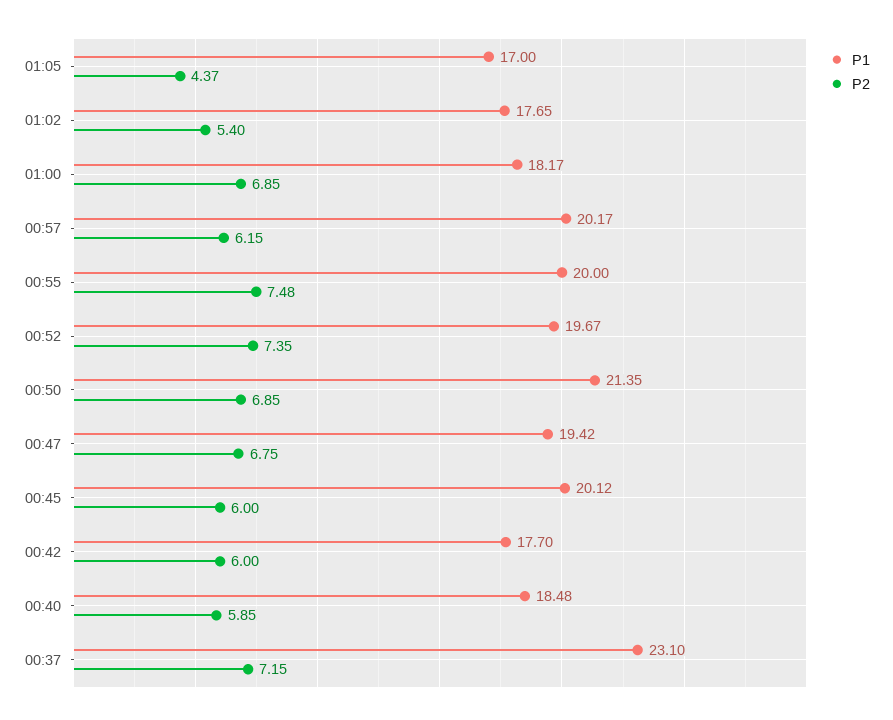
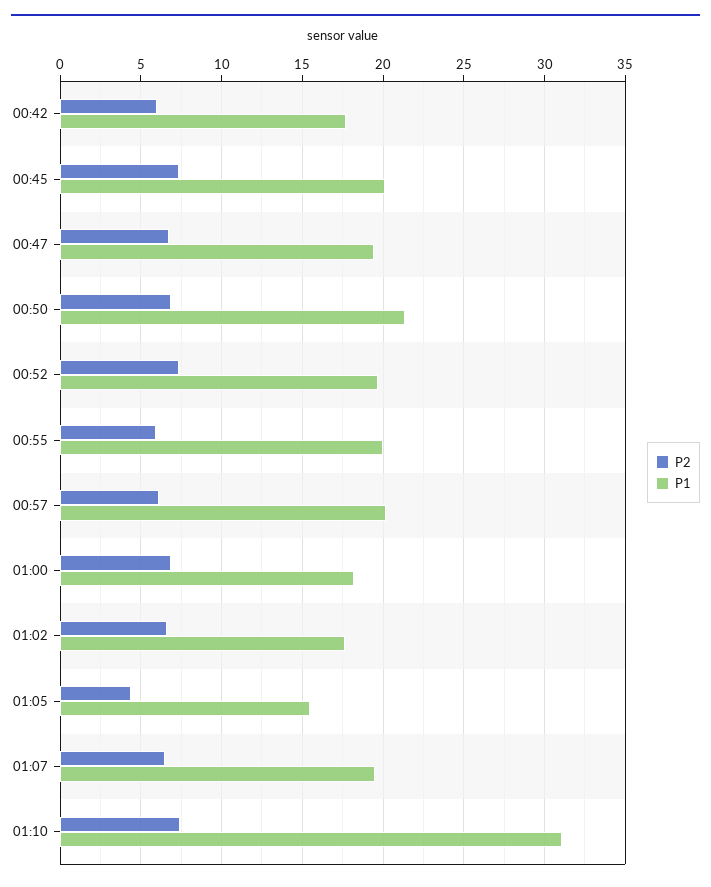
P1, 01:05: 17 -> 15.5
P2, 01:02: 5.4 -> 6.5
P2, 00:55: 7.48 -> 6
P2, 00:45: 6 -> 7.5
P1, 00:40: 18.48 -> none
P2, 00:40: 5.85 -> none
P1, 00:37: 23.1 -> none
P2, 00:37: 7.15 -> none
P2, 01:07: none -> 6.5
P1, 01:07: none -> 19.5
P2, 01:10: none -> 7.5
P1, 01:10: none -> 31

